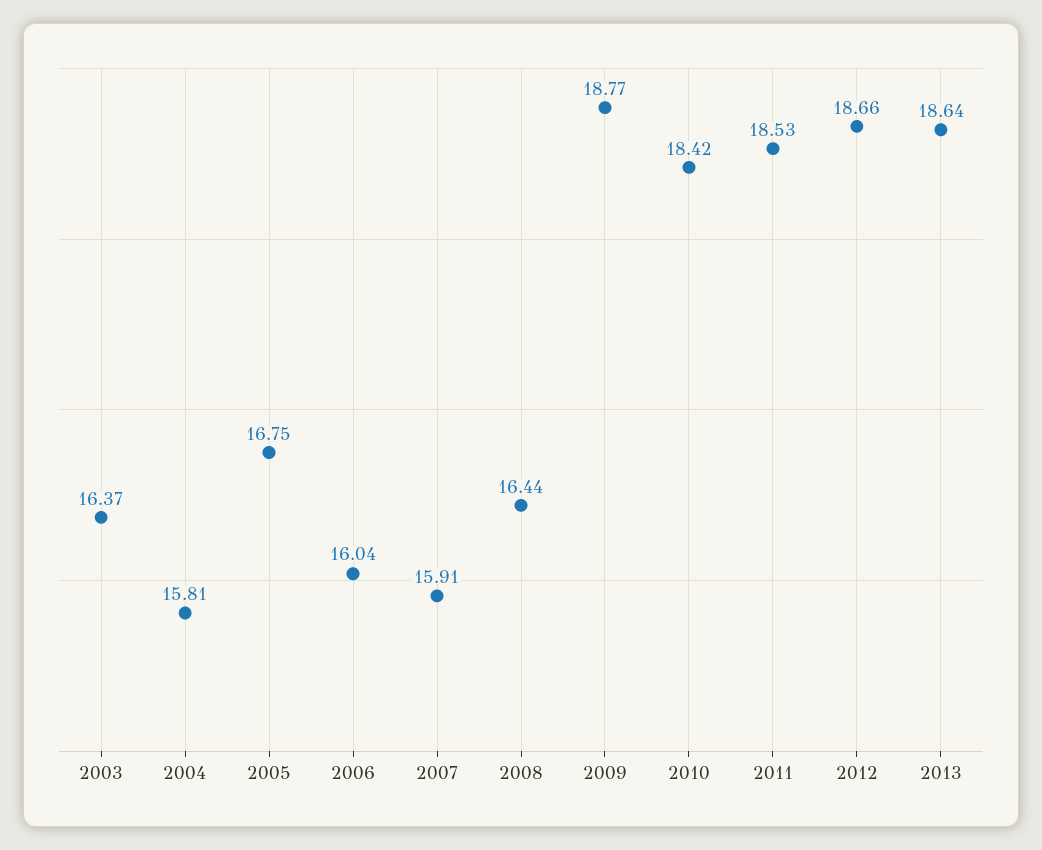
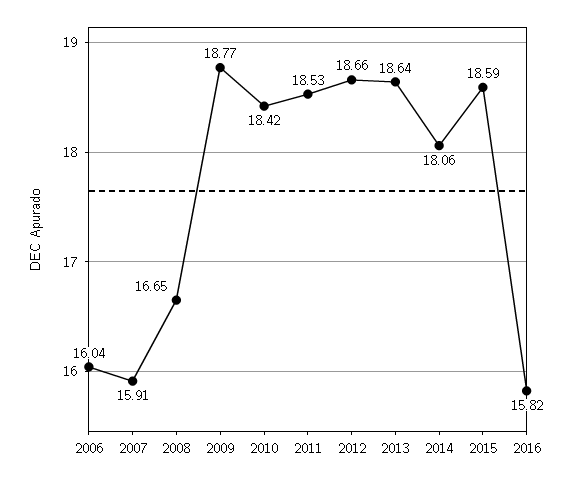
2003: 16.37 -> none
2004: 15.81 -> none
2005: 16.75 -> none
2008: 16.44 -> 16.65
2014: none -> 18.06
2015: none -> 18.59
2016: none -> 15.82

